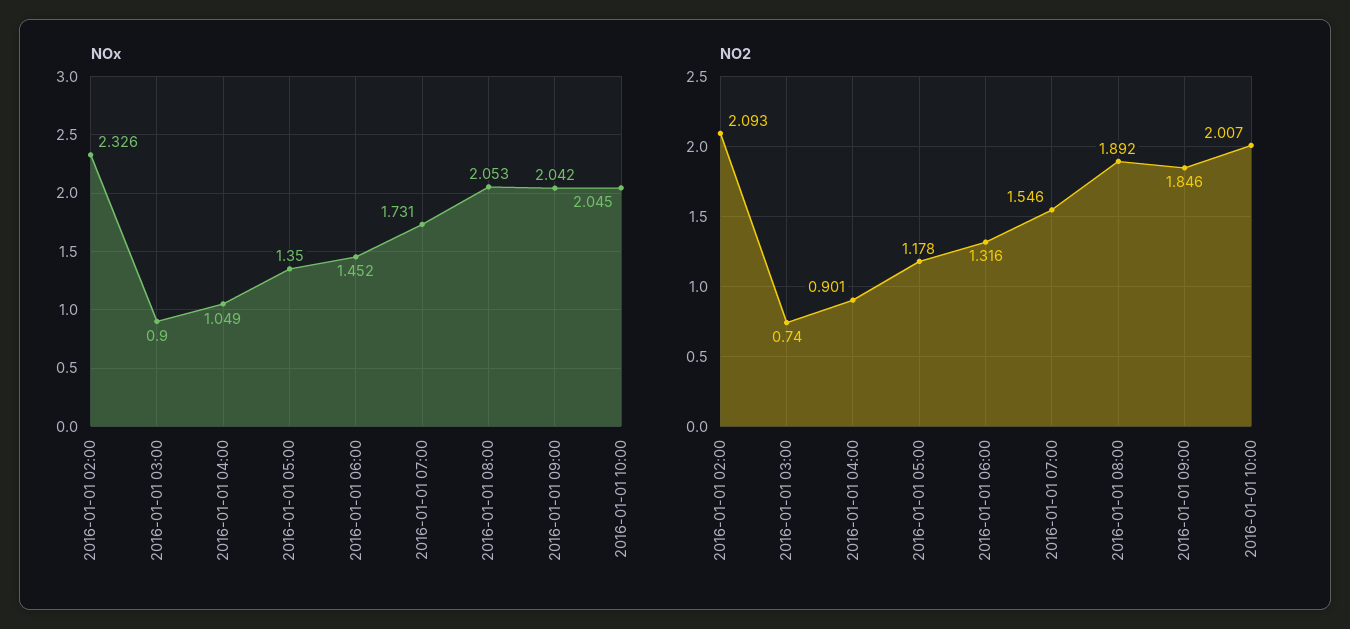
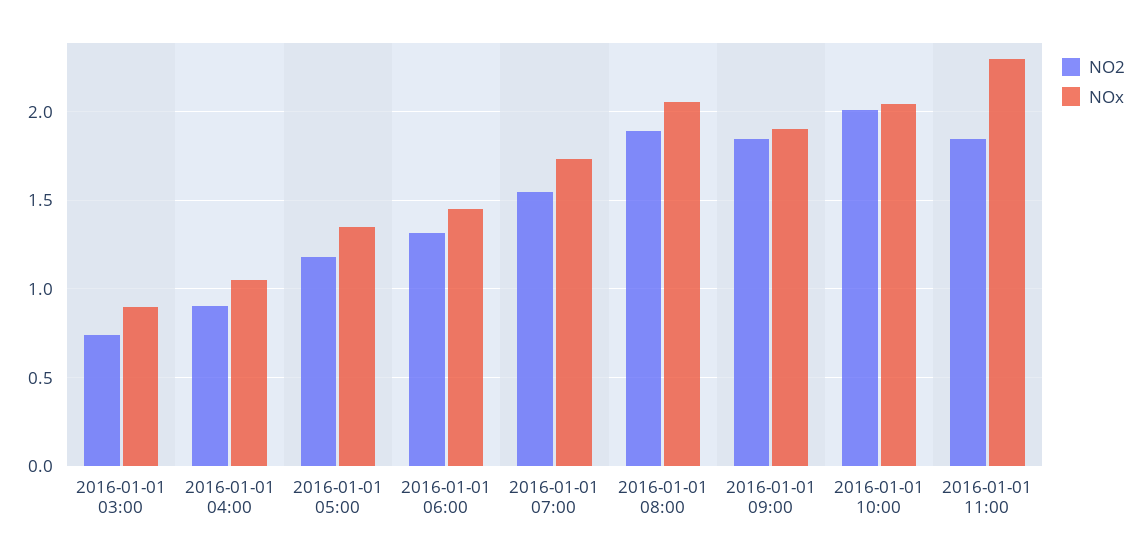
NOx, 2016-01-01 02:00: 2.326 -> none
NOx, 2016-01-01 09:00: 2.042 -> 1.9
NO2, 2016-01-01 02:00: 2.093 -> none
NO2, 2016-01-01 11:00: none -> 1.85
NOx, 2016-01-01 11:00: none -> 2.3

